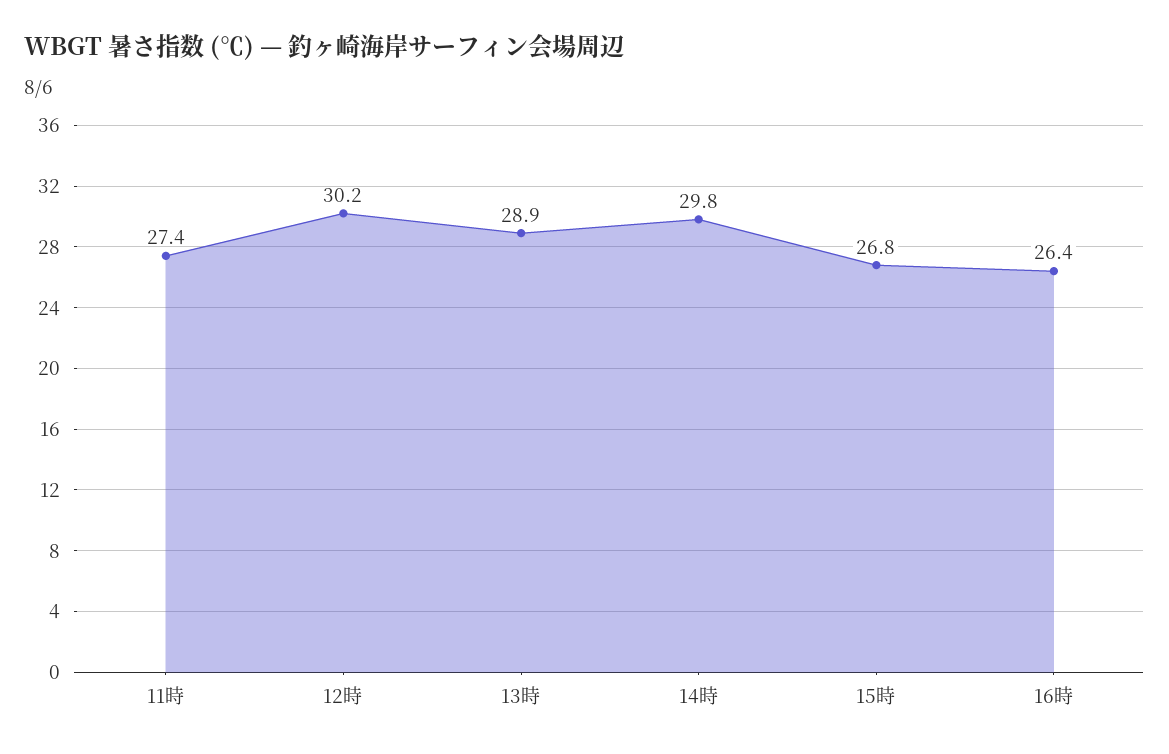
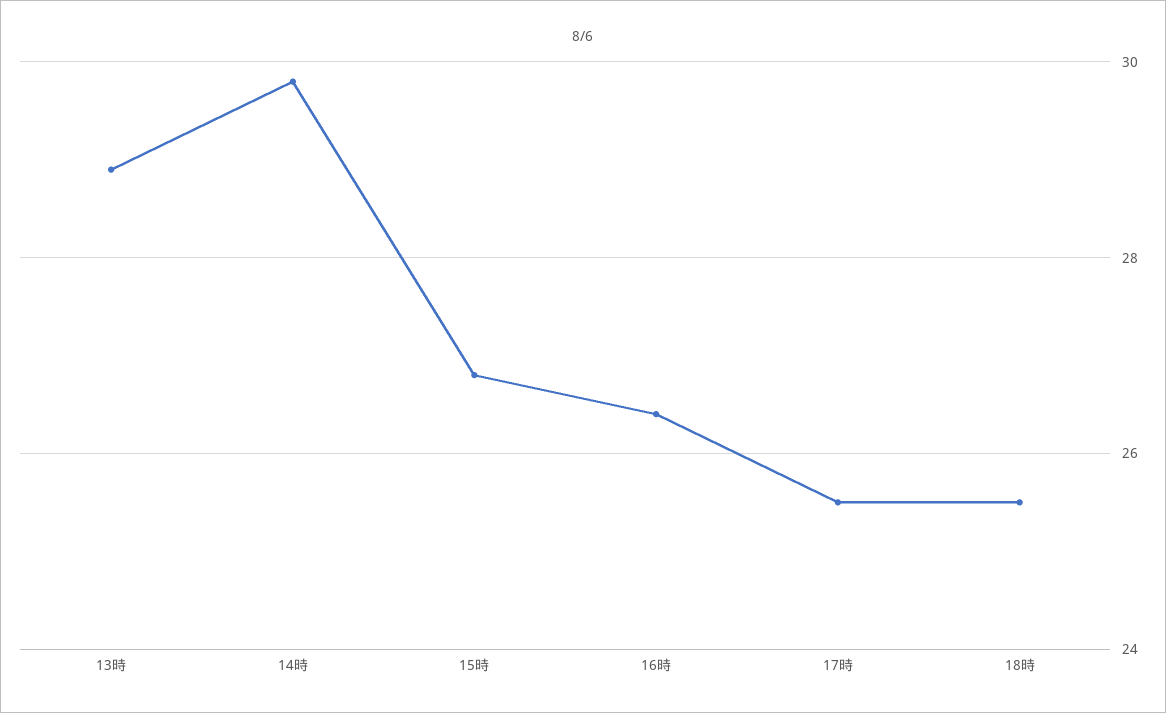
11時: 27.4 -> none
12時: 30.2 -> none
17時: none -> 25.5
18時: none -> 25.5

